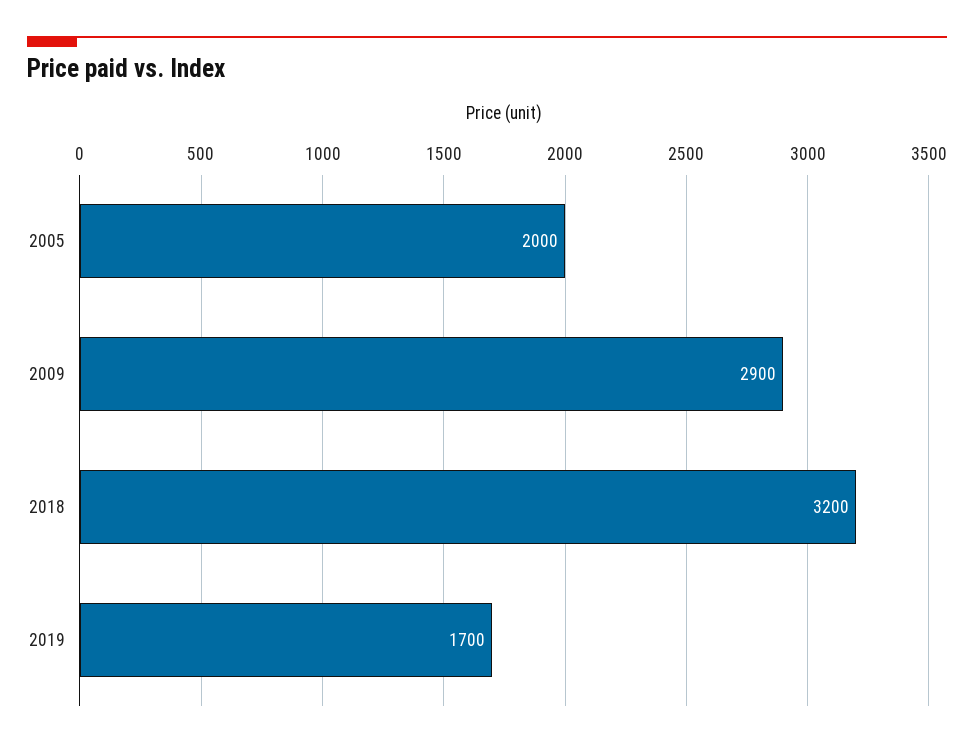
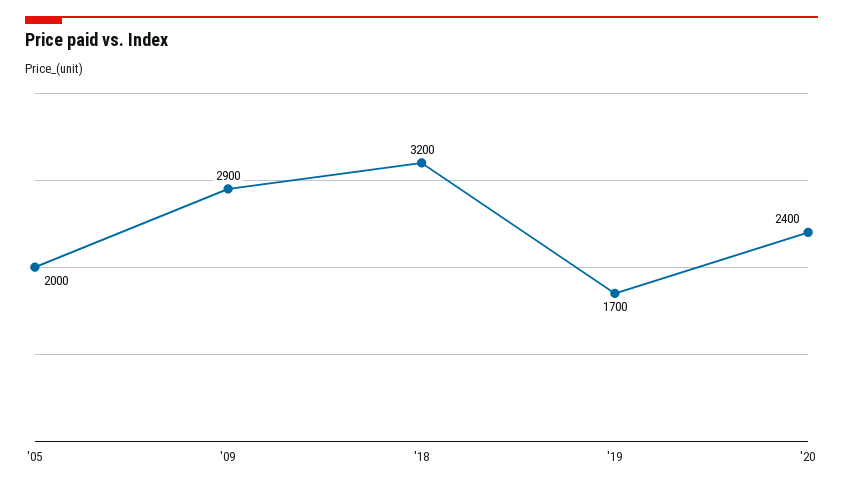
'20: none -> 2400

